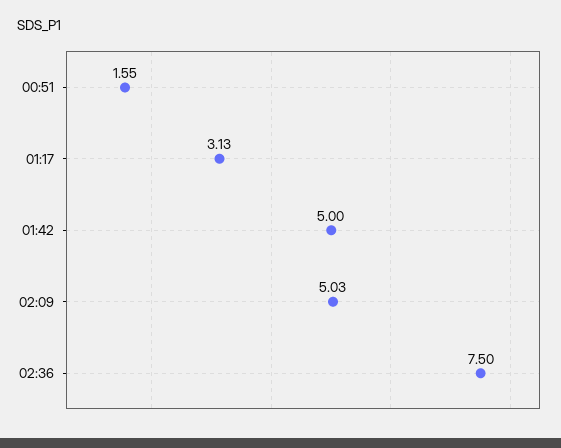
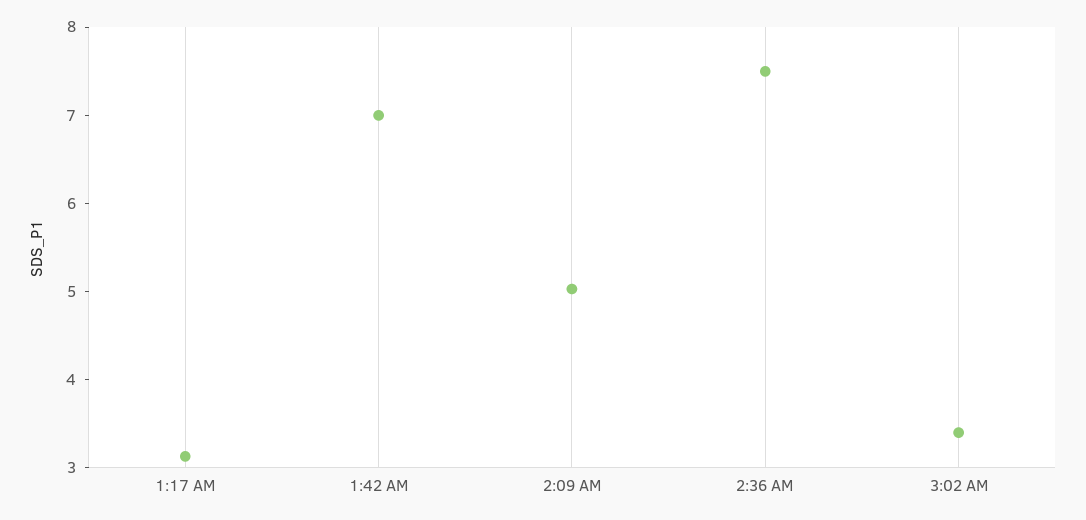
00:51: 1.55 -> none
01:42: 5 -> 7
3:02 AM: none -> 3.4

